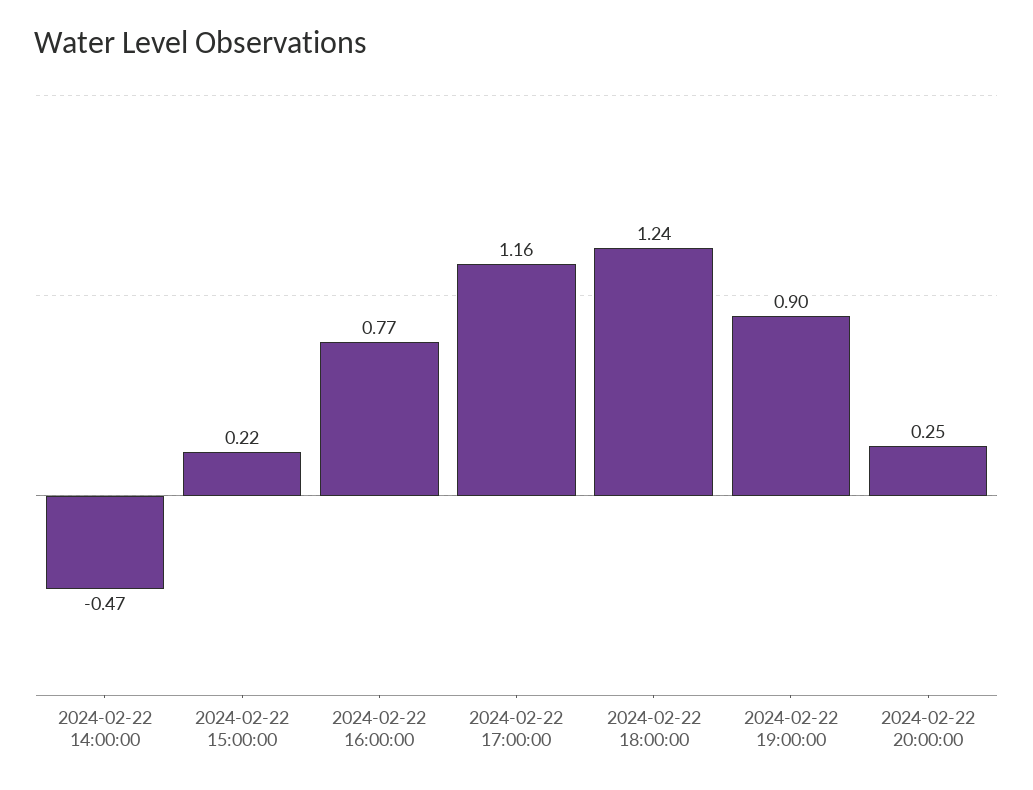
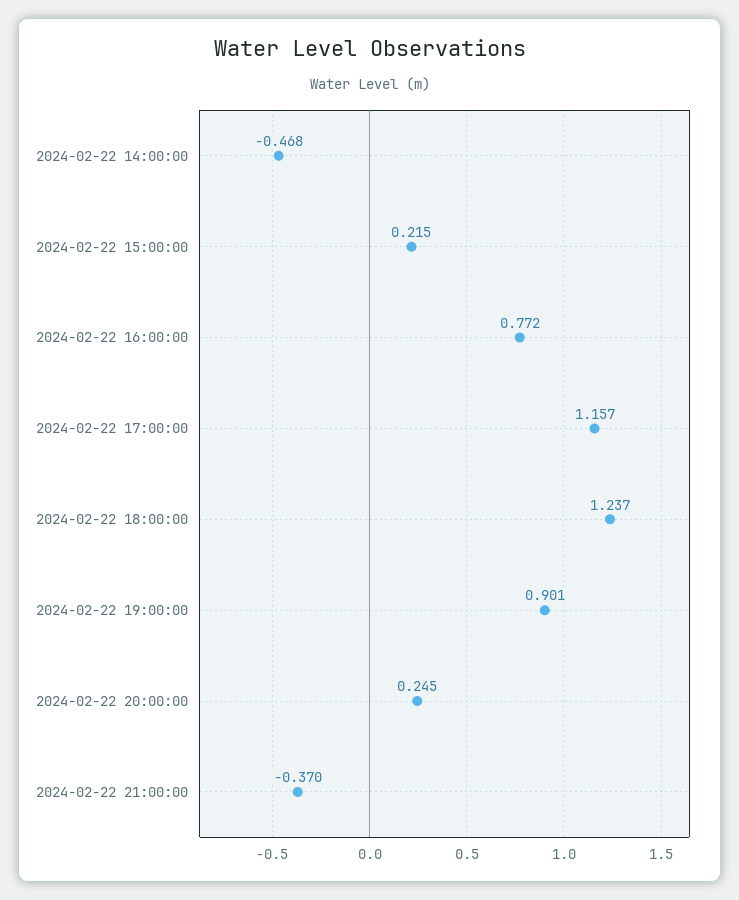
2024-02-22 21:00:00: none -> -0.37

